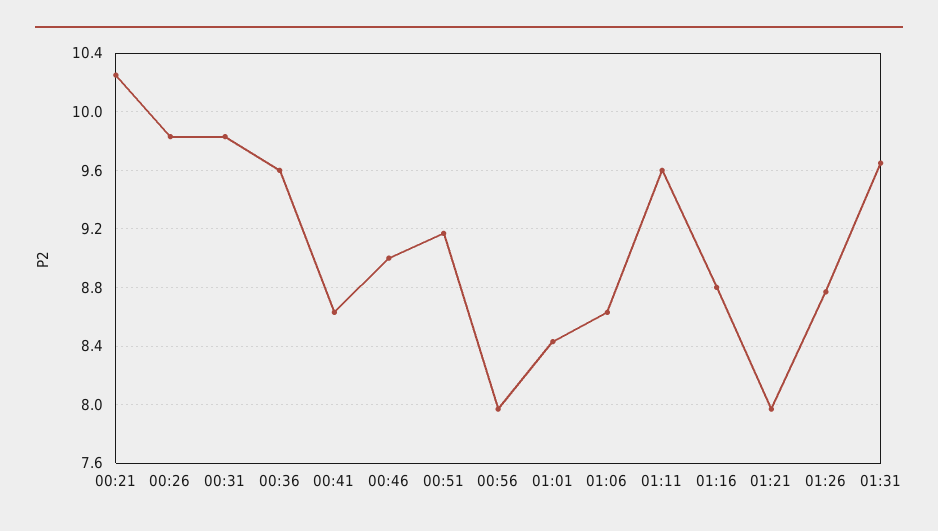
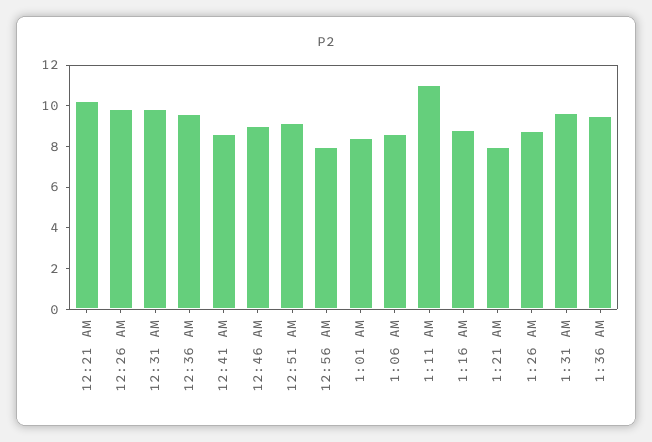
01:11: 9.6 -> 11
1:36 AM: none -> 9.5

